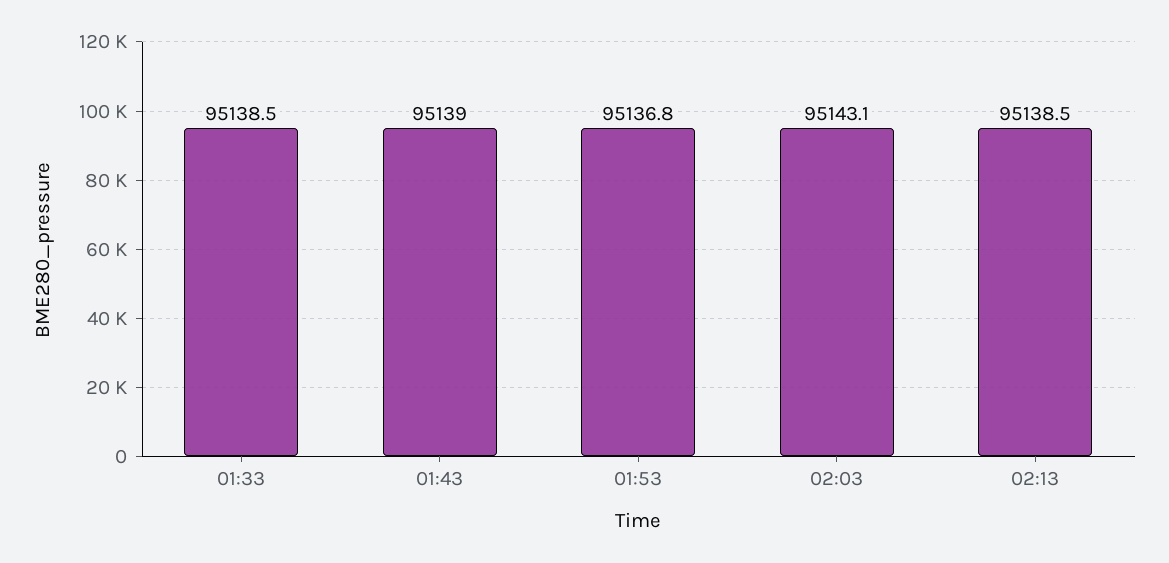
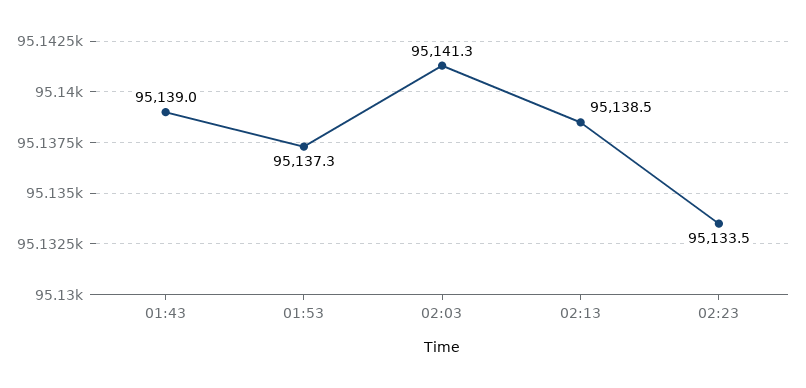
01:33: 95138.5 -> none
01:53: 95136.8 -> 95137.3
02:03: 95143.1 -> 95141.3
02:23: none -> 95133.5

